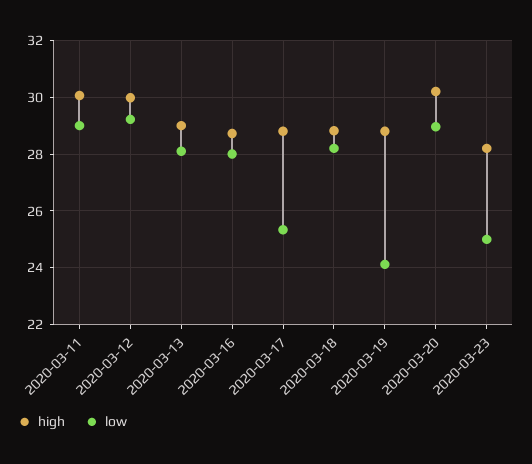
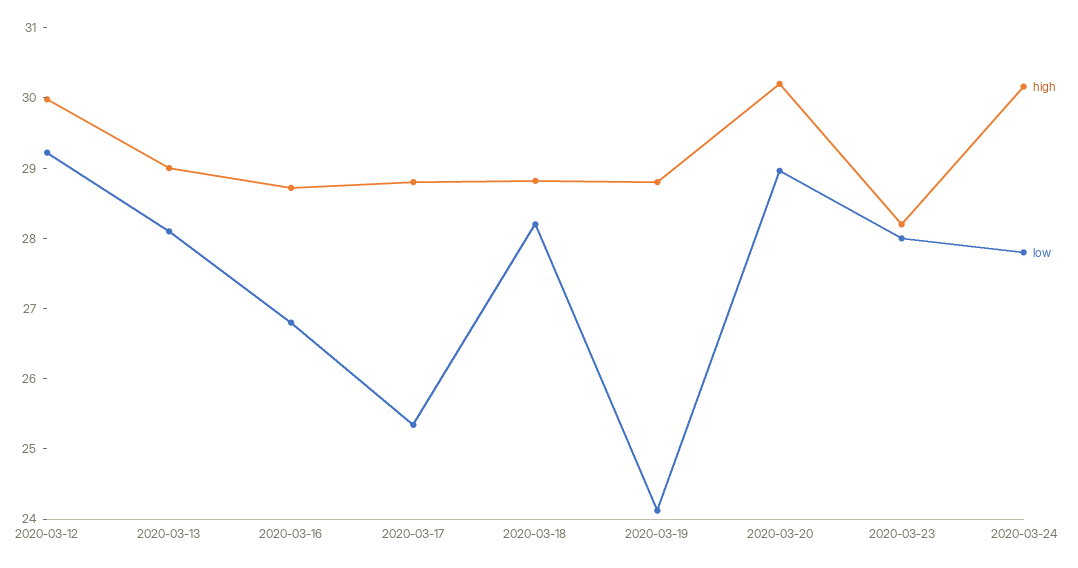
high, 2020-03-11: 30 -> none
low, 2020-03-11: 29 -> none
low, 2020-03-16: 28 -> 26.8
low, 2020-03-23: 25 -> 28
high, 2020-03-24: none -> 30.2
low, 2020-03-24: none -> 27.8

